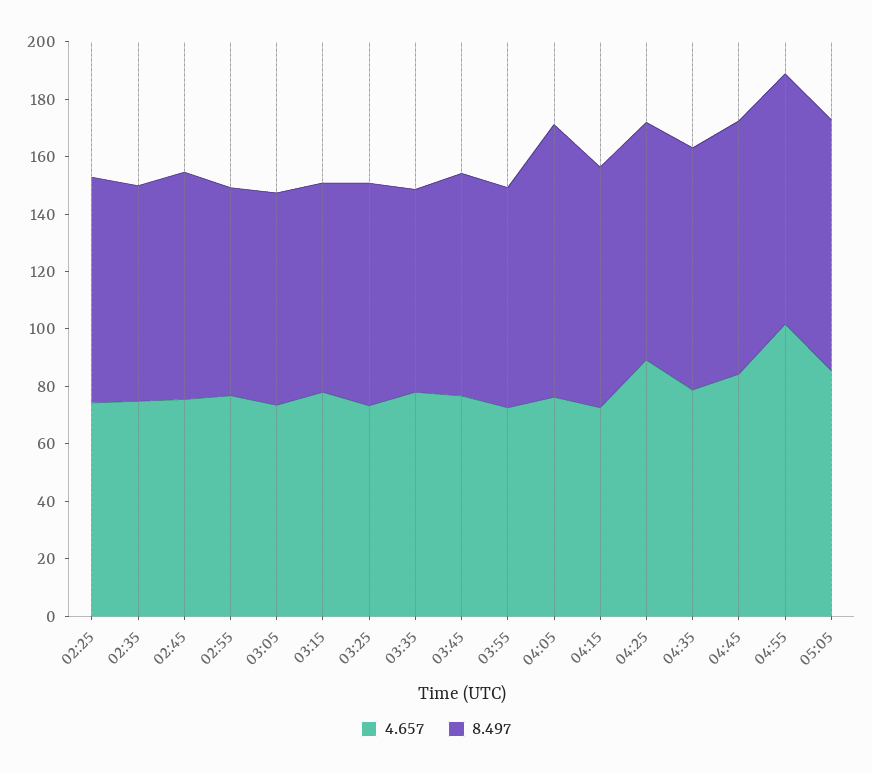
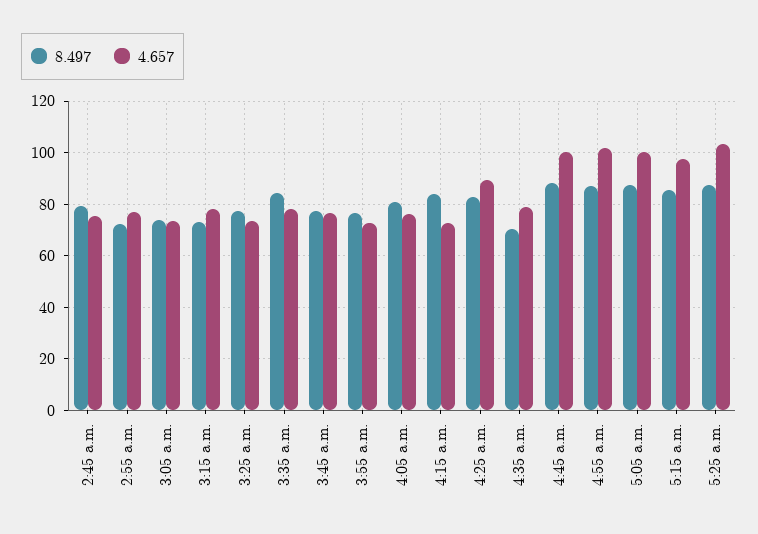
4.657, 02:25: 75 -> none
8.497, 02:25: 80 -> none
4.657, 02:35: 75 -> none
8.497, 02:35: 75 -> none
8.497, 03:35: 70 -> 85
8.497, 04:05: 95 -> 80
8.497, 04:35: 85 -> 70
4.657, 04:45: 85 -> 100
4.657, 05:05: 85 -> 100
8.497, 5:15 a.m.: none -> 85
4.657, 5:15 a.m.: none -> 97.5
8.497, 5:25 a.m.: none -> 87.5
4.657, 5:25 a.m.: none -> 102.5

